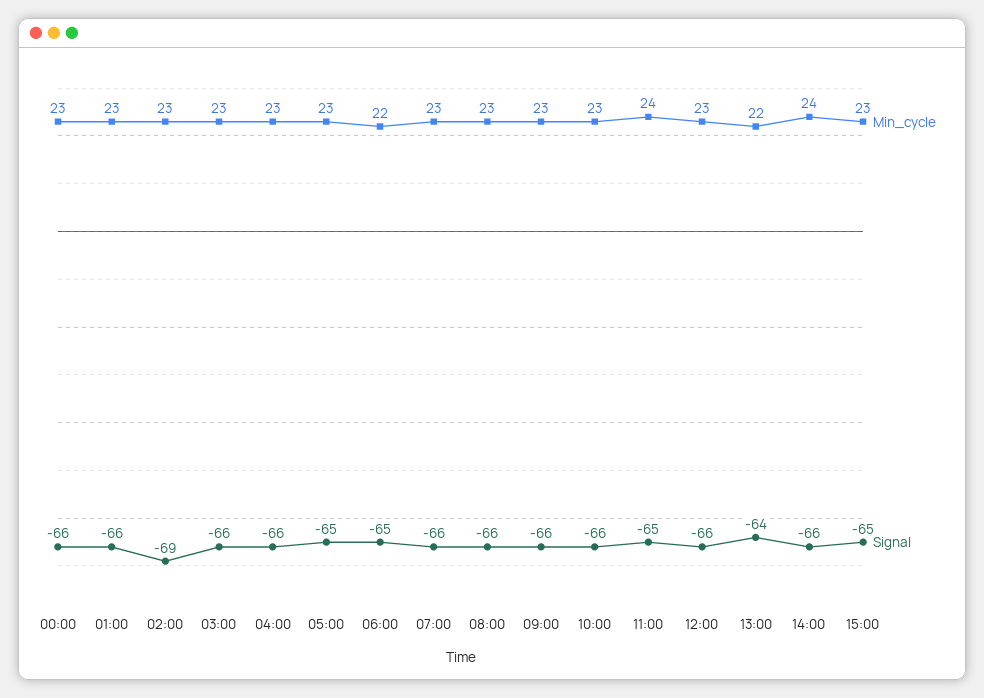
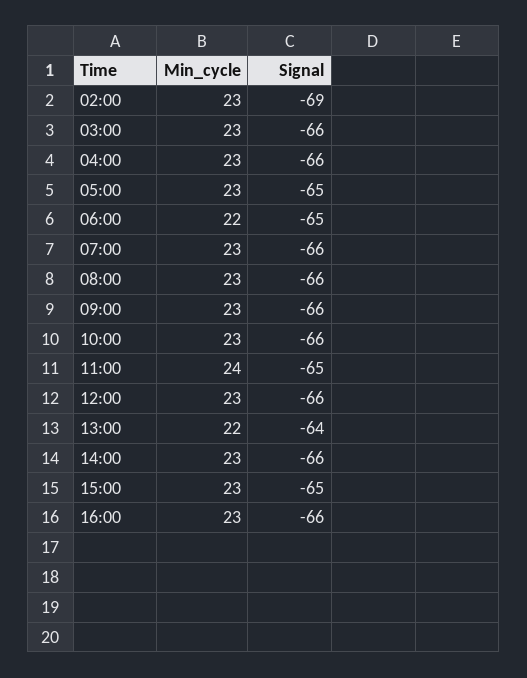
Min_cycle, 00:00: 23 -> none
Signal, 00:00: -66 -> none
Min_cycle, 01:00: 23 -> none
Signal, 01:00: -66 -> none
Min_cycle, 14:00: 24 -> 23
Min_cycle, 16:00: none -> 23
Signal, 16:00: none -> -66

